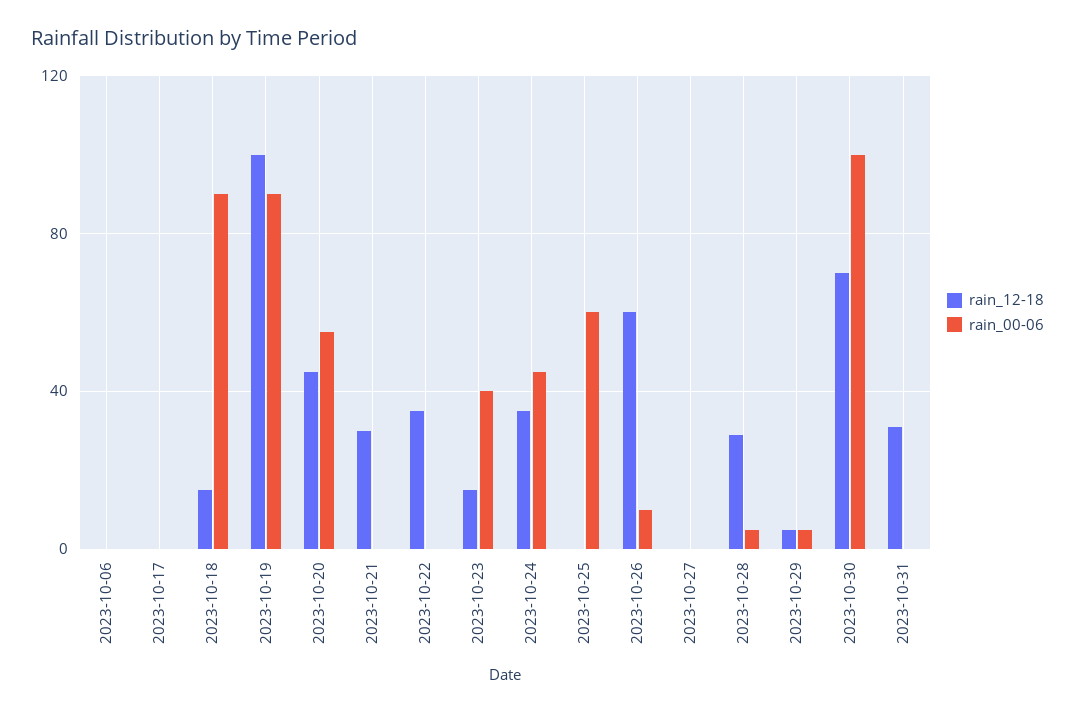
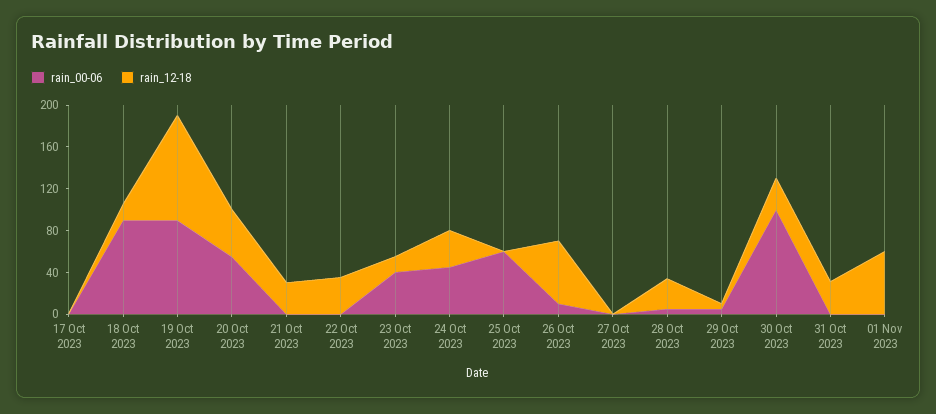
rain_12-18, 2023-10-06: 0 -> none
rain_00-06, 2023-10-06: 0 -> none
rain_12-18, 2023-10-30: 70 -> 30
rain_00-06, 01 Nov 2023: none -> 0
rain_12-18, 01 Nov 2023: none -> 60

